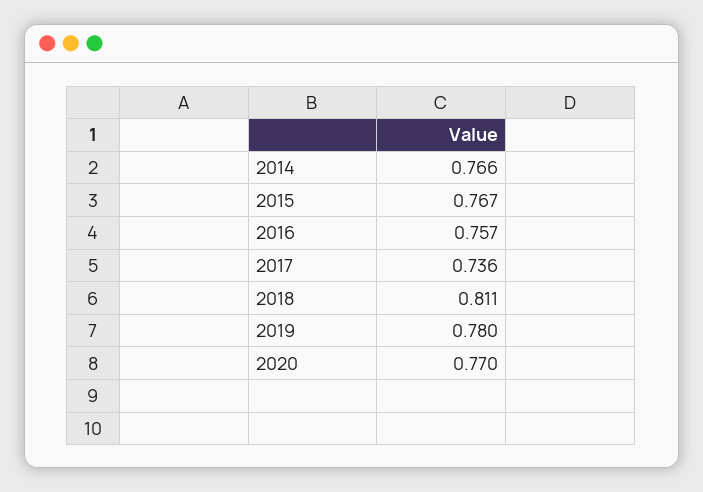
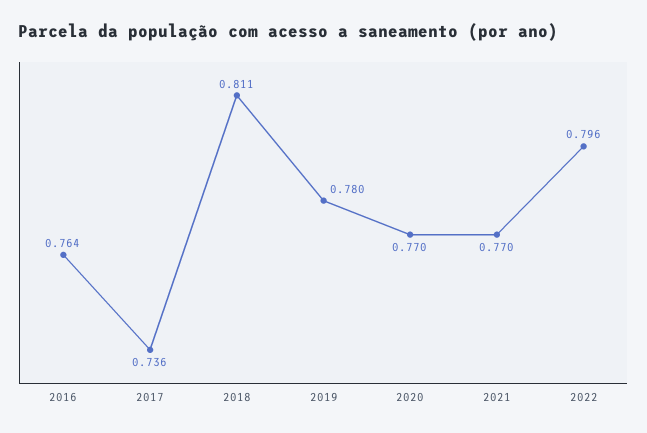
2014: 0.766 -> none
2015: 0.767 -> none
2016: 0.757 -> 0.764
2021: none -> 0.77
2022: none -> 0.796

